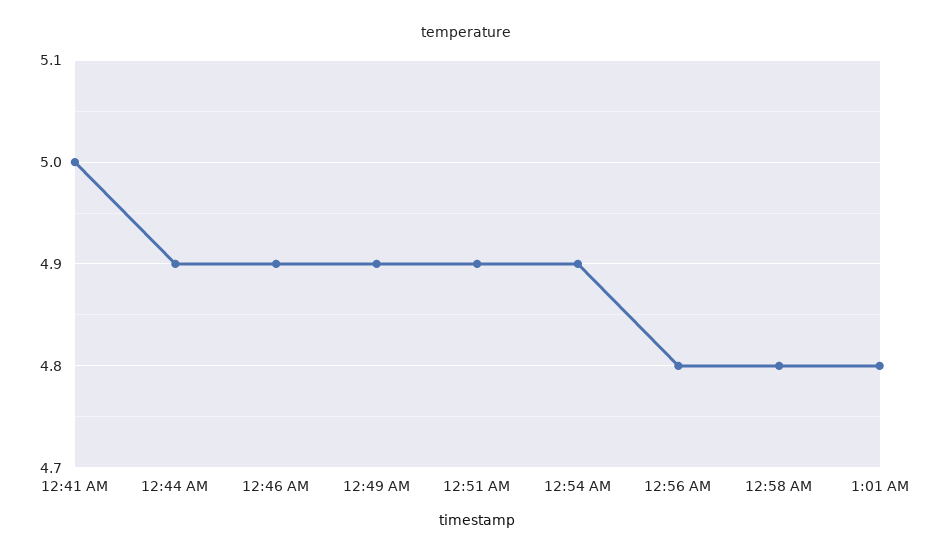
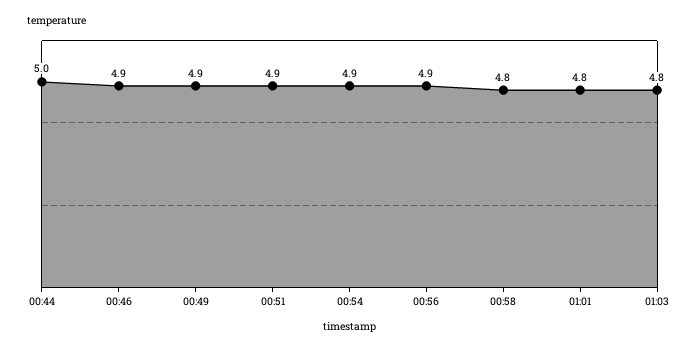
12:41 AM: 5 -> none
12:44 AM: 4.9 -> 5
12:56 AM: 4.8 -> 4.9
01:03: none -> 4.8

